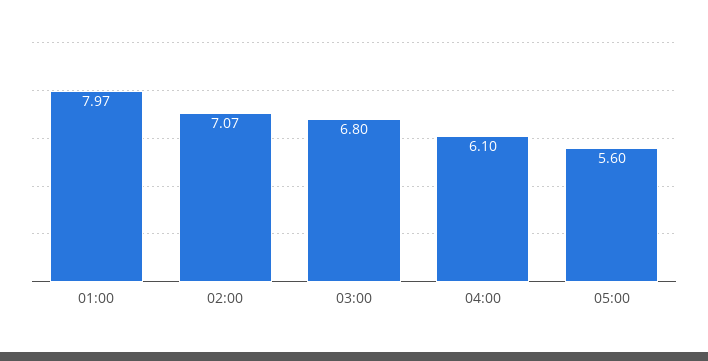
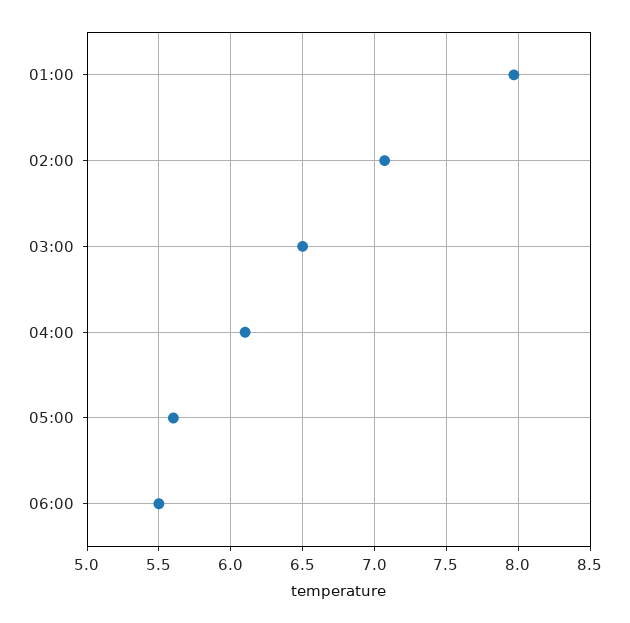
03:00: 6.8 -> 6.5
06:00: none -> 5.5

